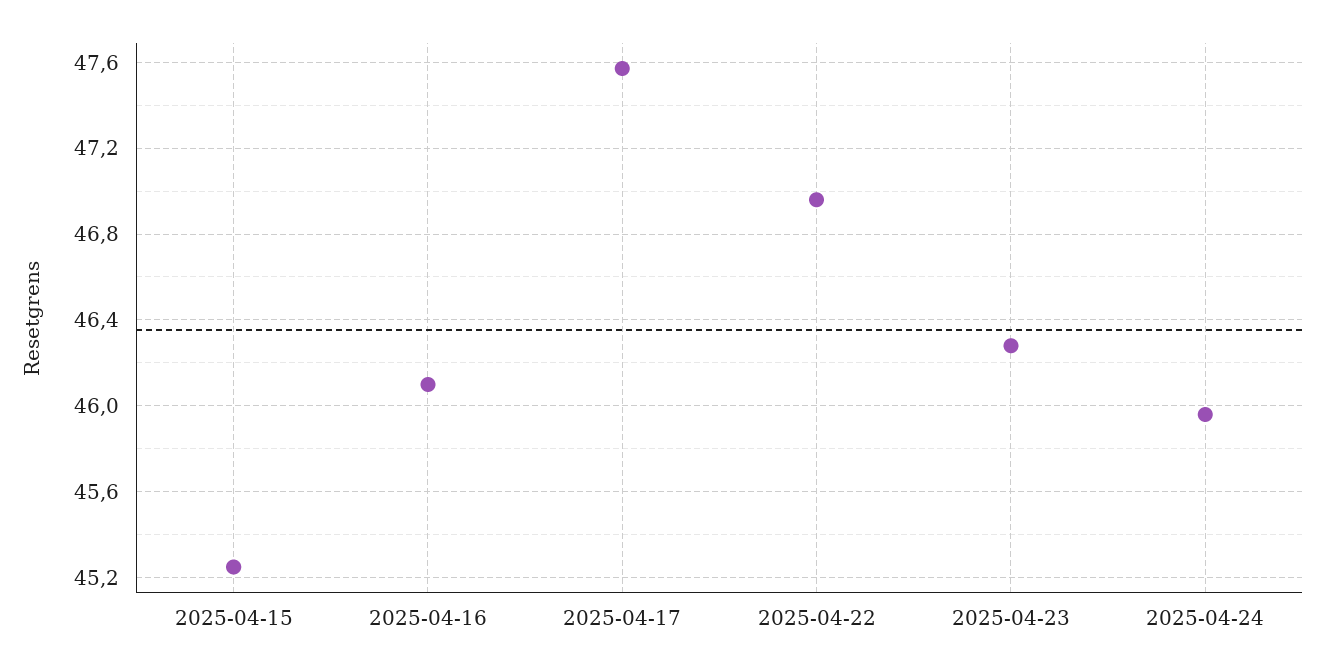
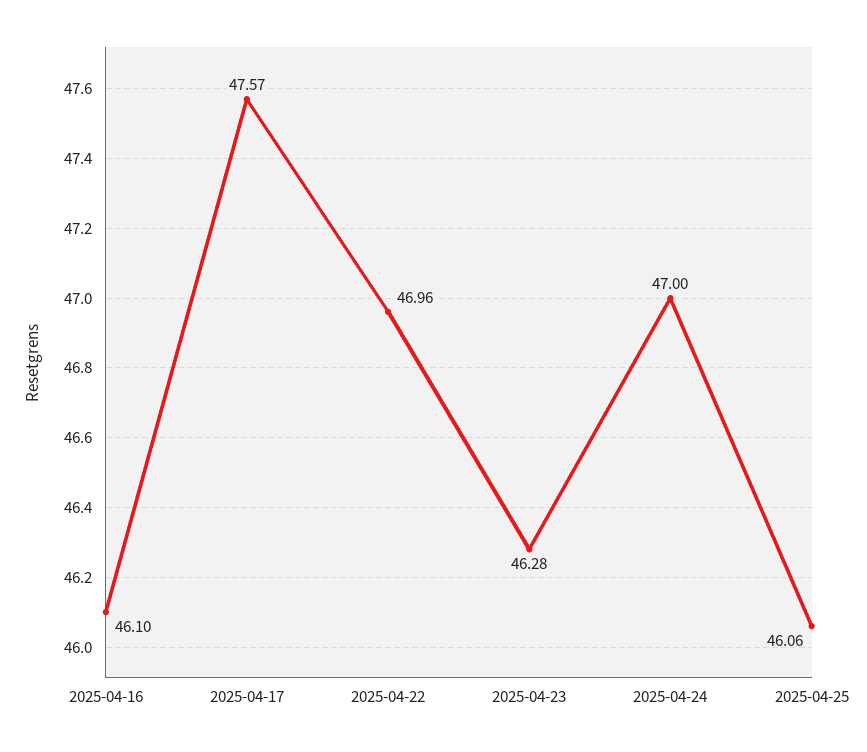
2025-04-15: 45.25 -> none
2025-04-24: 45.95 -> 47
2025-04-25: none -> 46.06

